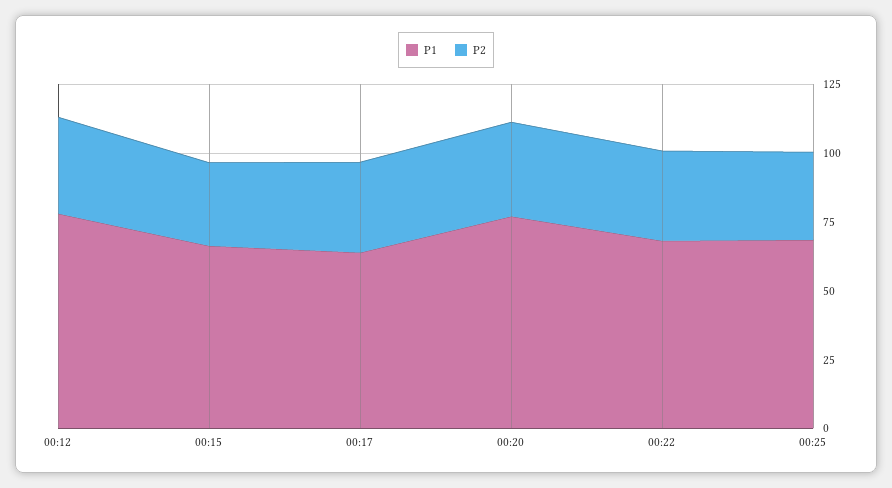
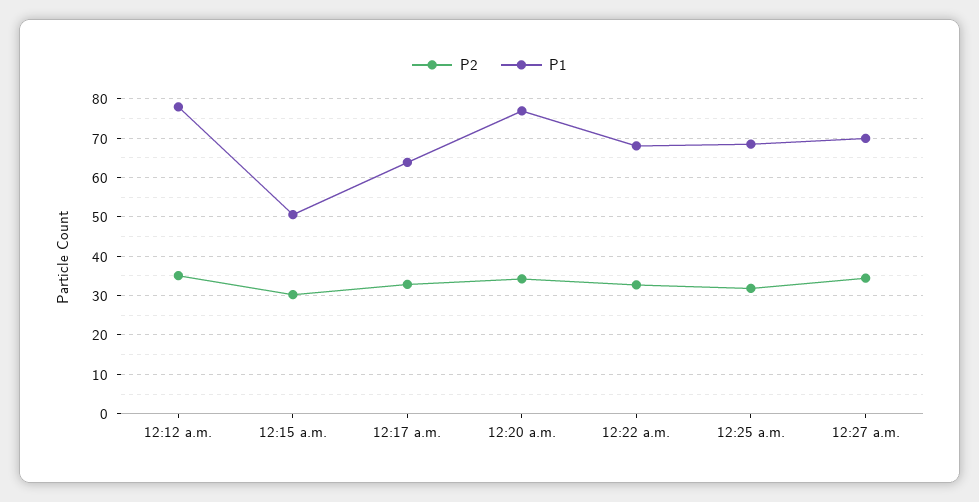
P1, 00:15: 65 -> 50
P2, 12:27 a.m.: none -> 34
P1, 12:27 a.m.: none -> 70

